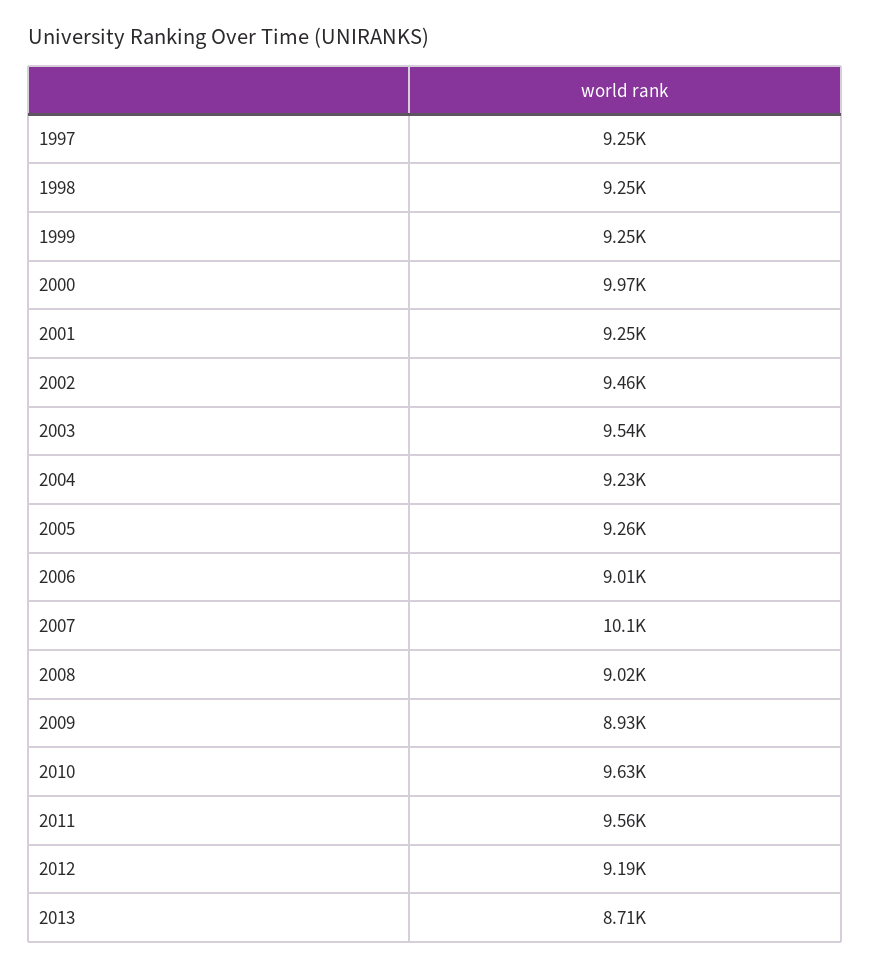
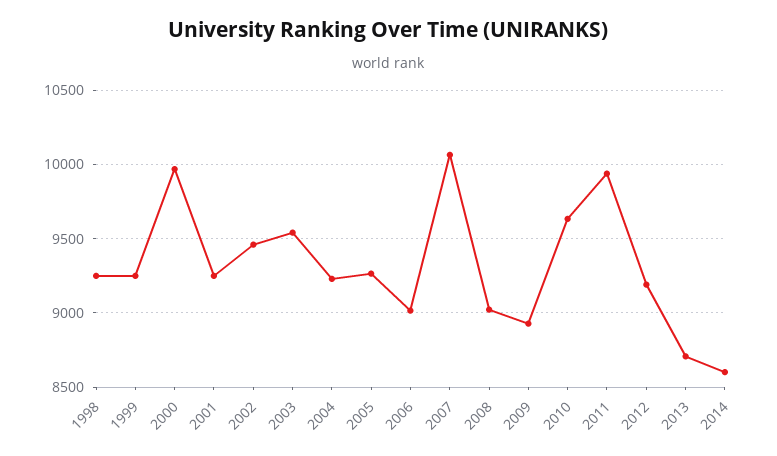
1997: 9250 -> none
2011: 9560 -> 9950
2014: none -> 8600

